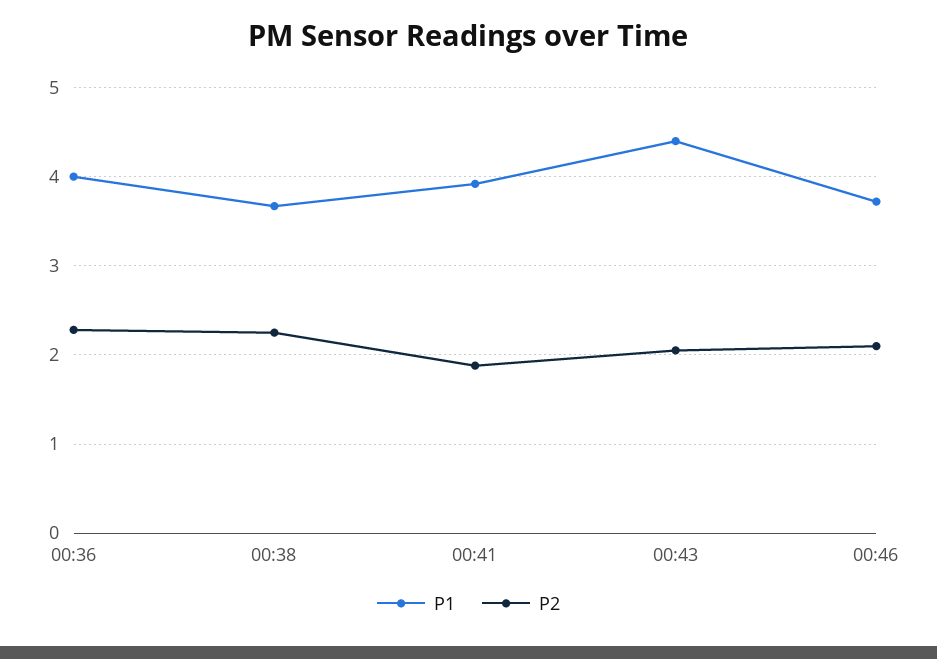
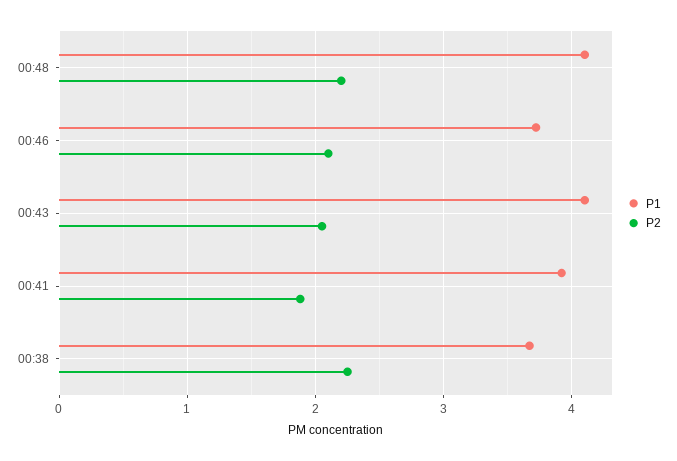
P1, 00:36: 4 -> none
P2, 00:36: 2.3 -> none
P1, 00:43: 4.4 -> 4.1
P1, 00:48: none -> 4.1
P2, 00:48: none -> 2.2

